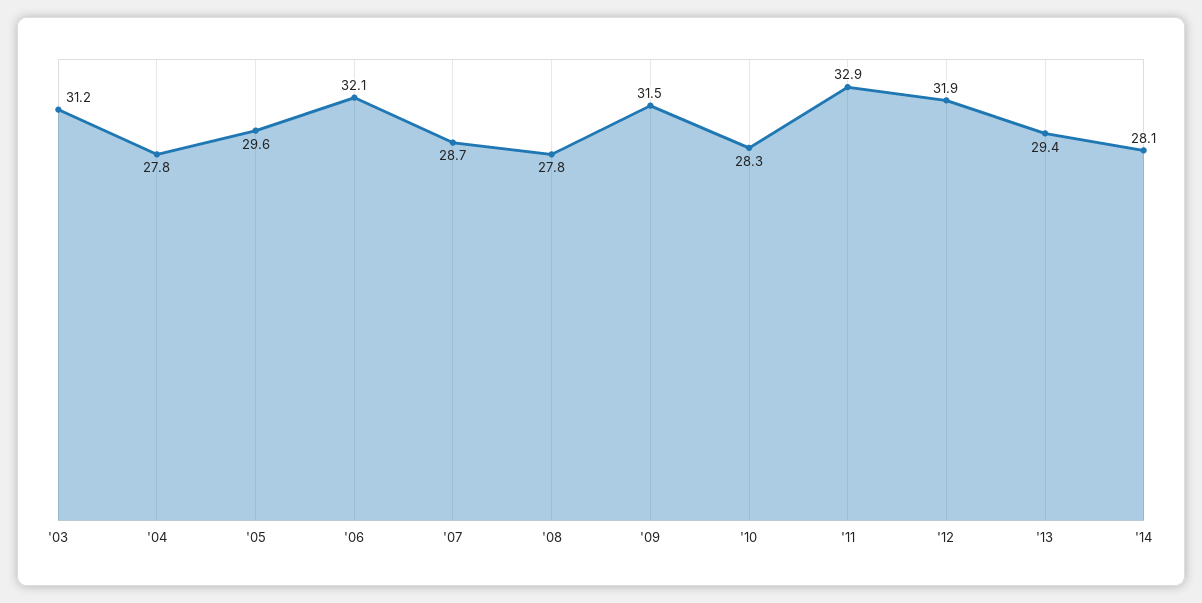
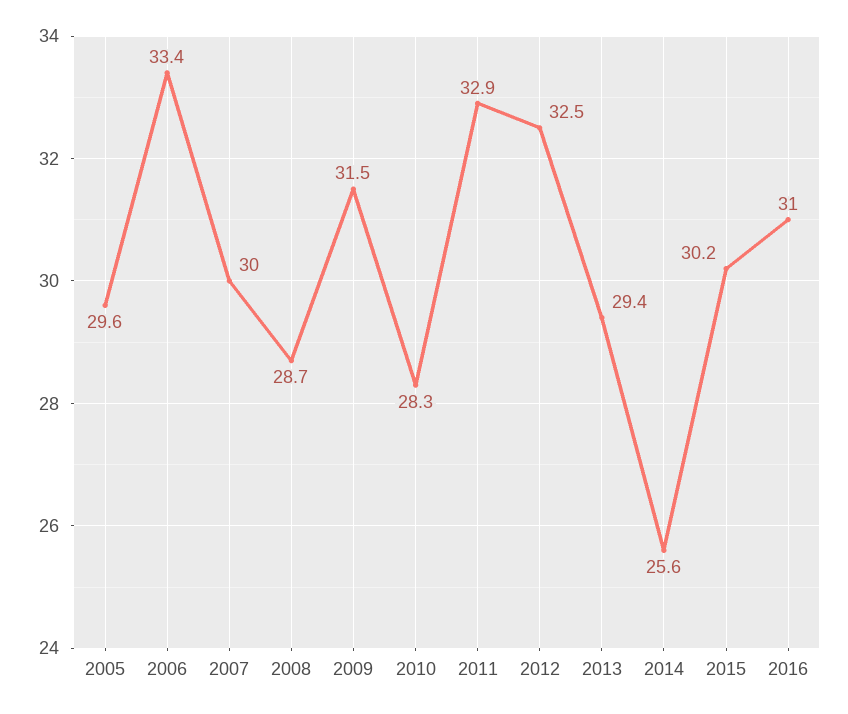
'03: 31.2 -> none
'04: 27.8 -> none
'06: 32.1 -> 33.4
'07: 28.7 -> 30
'08: 27.8 -> 28.7
'12: 31.9 -> 32.5
'14: 28.1 -> 25.6
2015: none -> 30.2
2016: none -> 31

